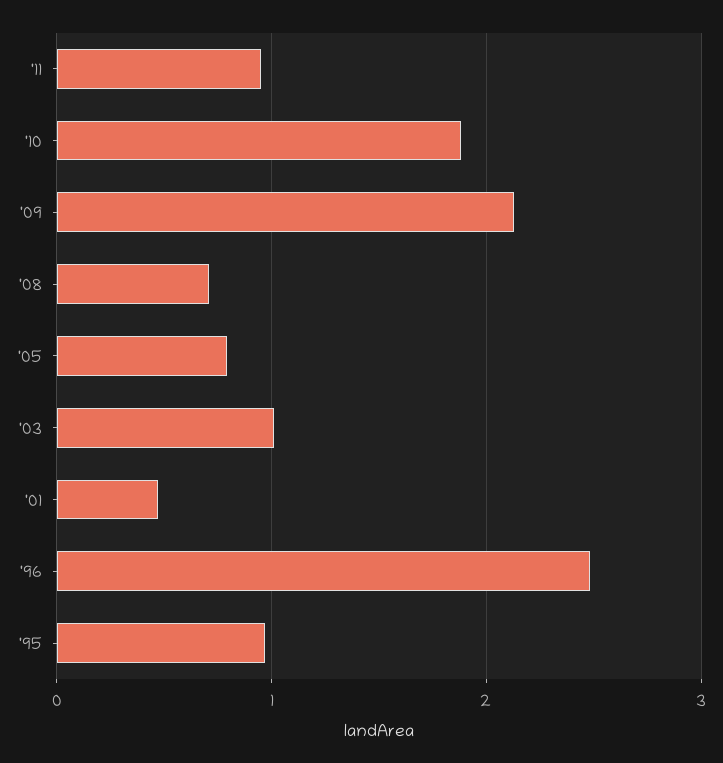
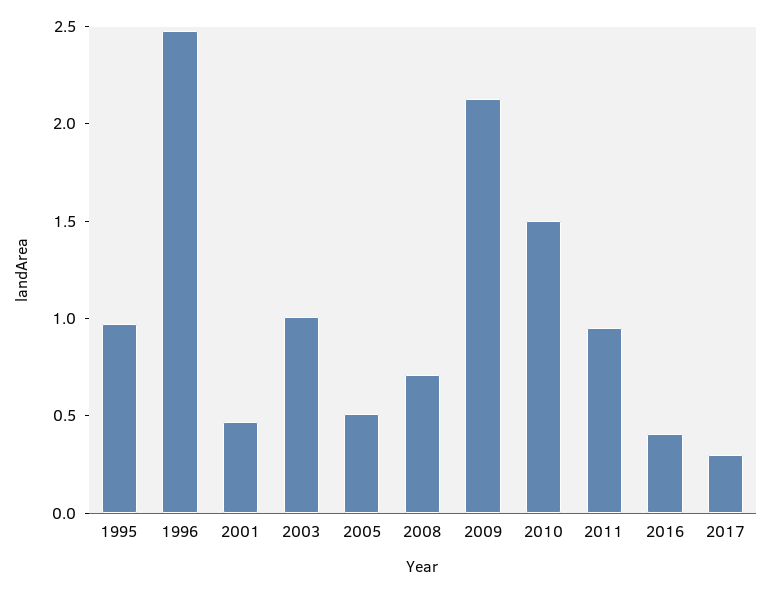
'10: 1.9 -> 1.5
'05: 0.8 -> 0.5
2016: none -> 0.4
2017: none -> 0.3

